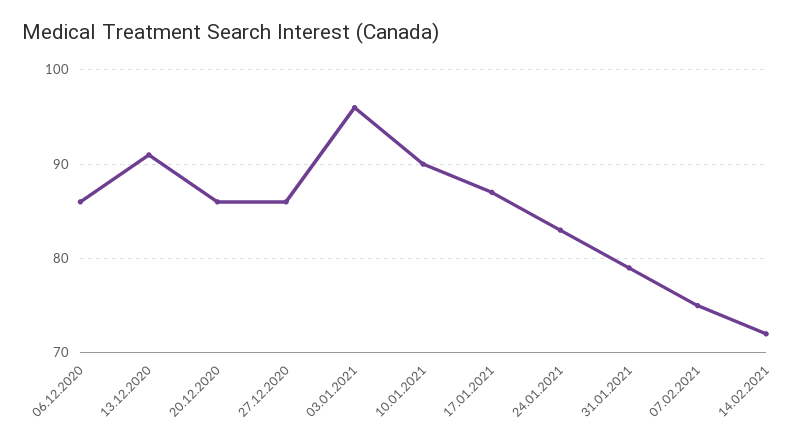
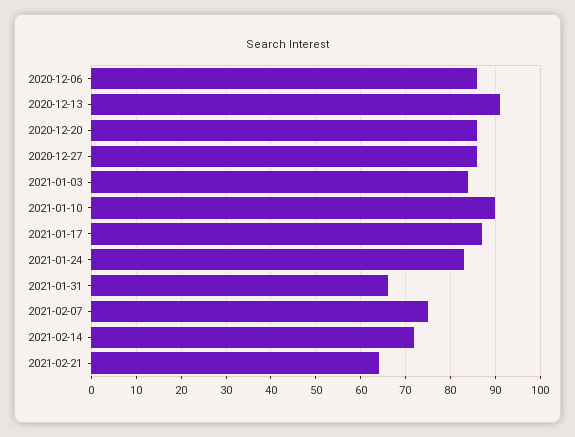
03.01.2021: 96 -> 85
31.01.2021: 79 -> 65
2021-02-21: none -> 65

